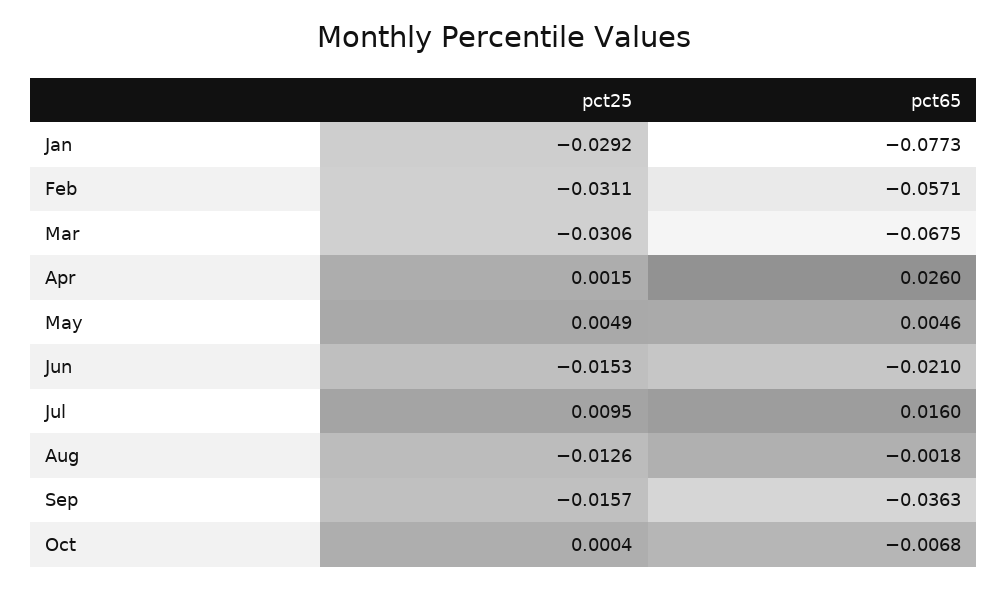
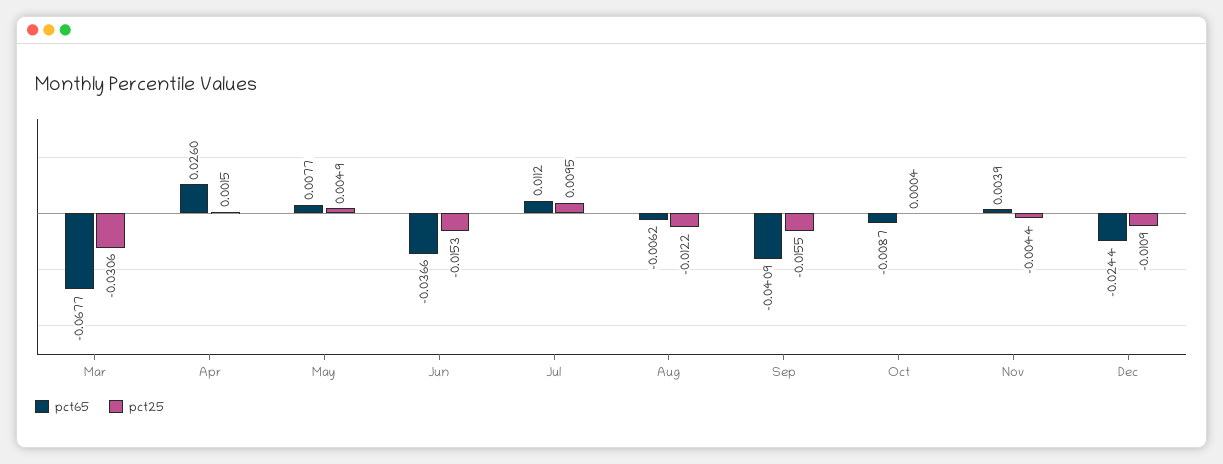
pct25, Jan: -0.0292 -> none
pct65, Jan: -0.0773 -> none
pct25, Feb: -0.0311 -> none
pct65, Feb: -0.0571 -> none
pct65, Mar: -0.0675 -> -0.0677
pct65, May: 0.0046 -> 0.0077
pct65, Jun: -0.021 -> -0.0366
pct65, Jul: 0.016 -> 0.0112
pct25, Aug: -0.0126 -> -0.0122
pct65, Aug: -0.0018 -> -0.0062
pct25, Sep: -0.0157 -> -0.0155
pct65, Sep: -0.0363 -> -0.0409
pct65, Oct: -0.0068 -> -0.0087
pct65, Nov: none -> 0.0039
pct25, Nov: none -> -0.0044
pct65, Dec: none -> -0.0244
pct25, Dec: none -> -0.0109

